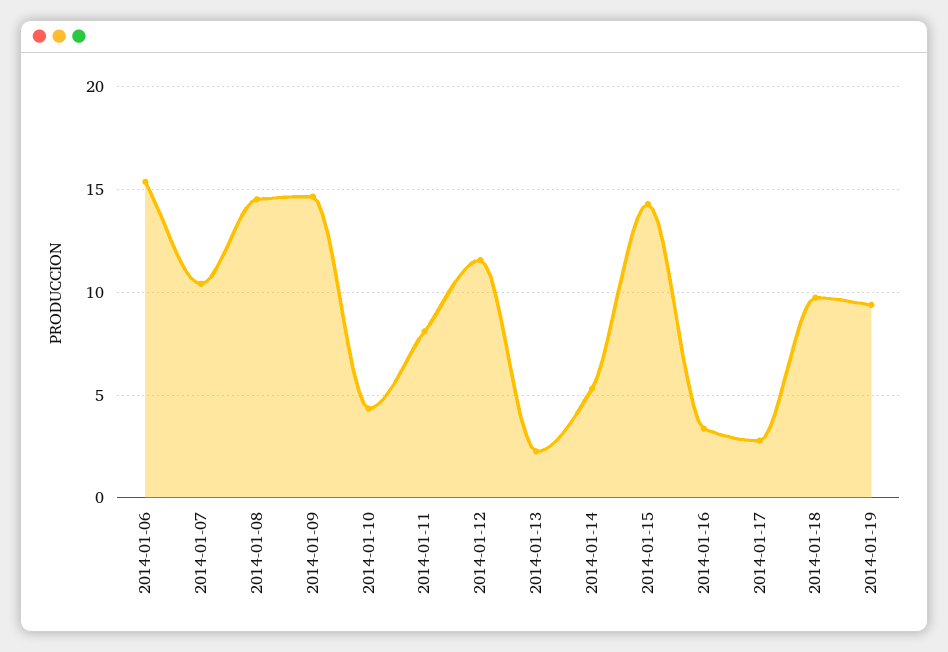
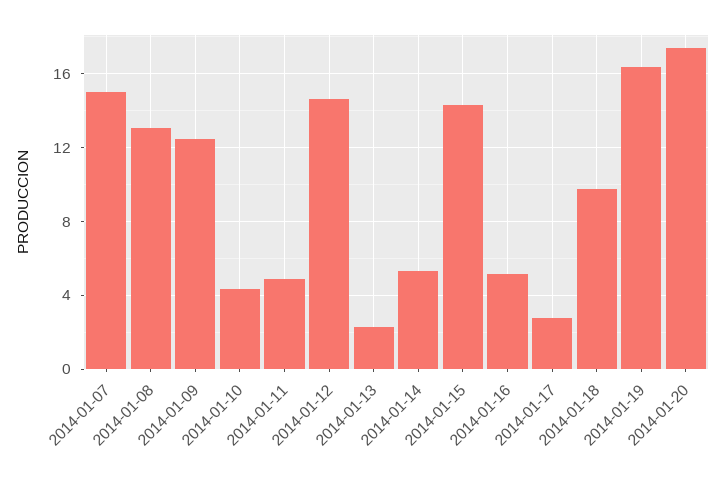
2014-01-06: 15.5 -> none
2014-01-07: 10.5 -> 15
2014-01-08: 14.5 -> 13
2014-01-09: 14.5 -> 12.5
2014-01-11: 8 -> 5
2014-01-12: 11.5 -> 14.5
2014-01-16: 3.5 -> 5
2014-01-19: 9.5 -> 16.5
2014-01-20: none -> 17.5

